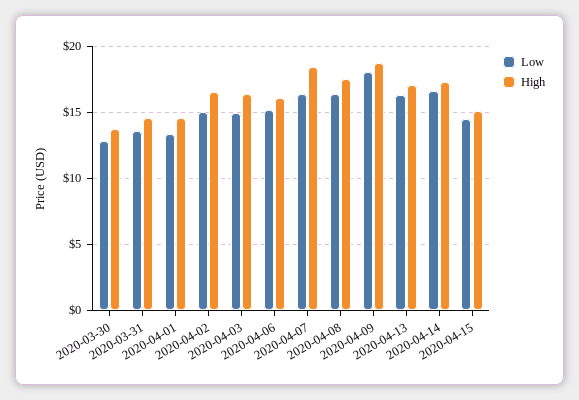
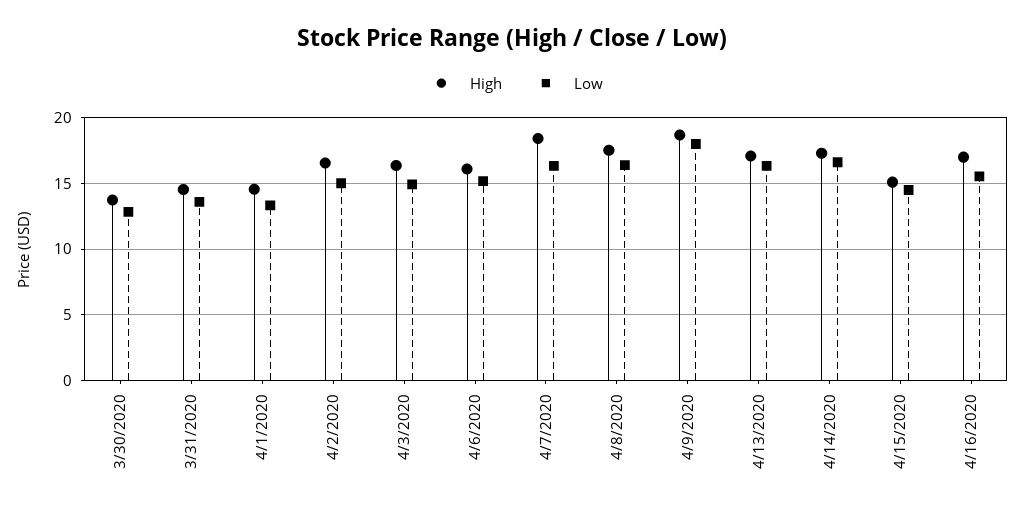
High, 4/16/2020: none -> 17
Low, 4/16/2020: none -> 15.5

